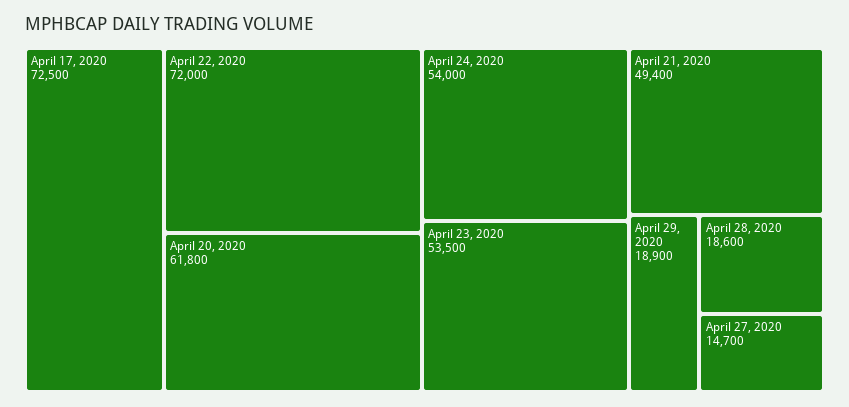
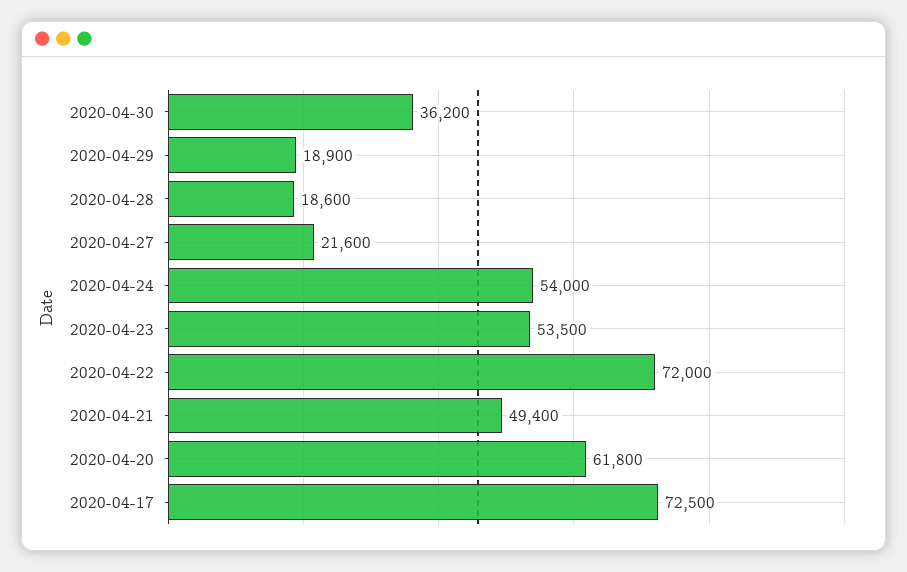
April 27, 2020: 14700 -> 21600
2020-04-30: none -> 36200

